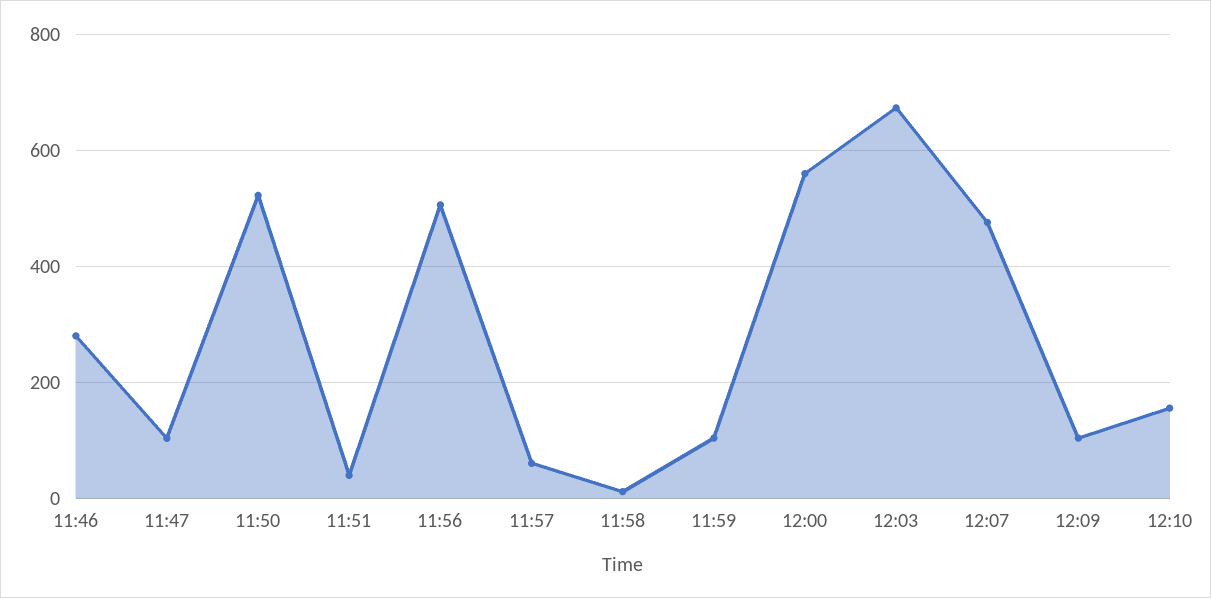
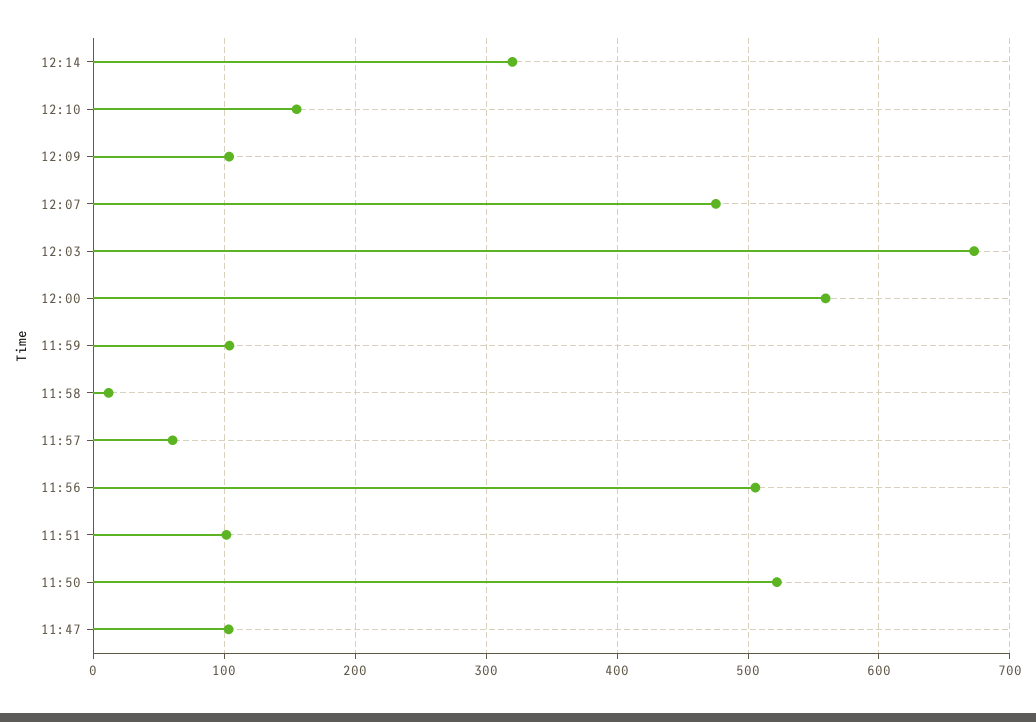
11:46: 280 -> none
11:51: 40 -> 100
12:14: none -> 320

